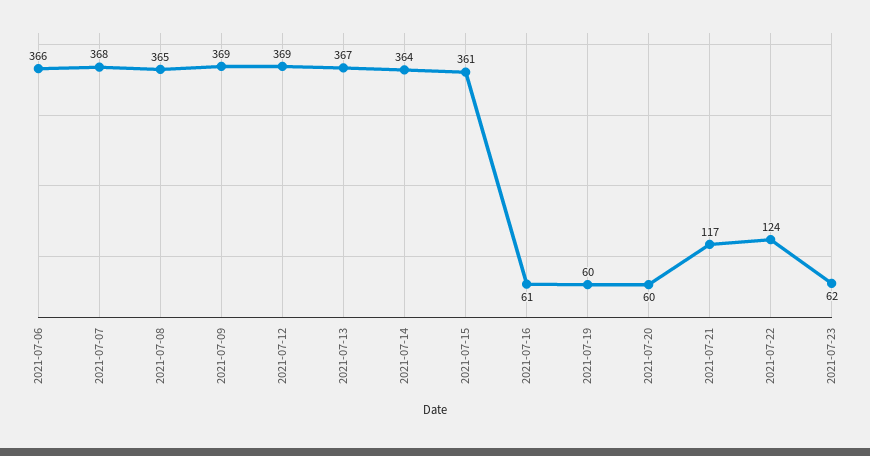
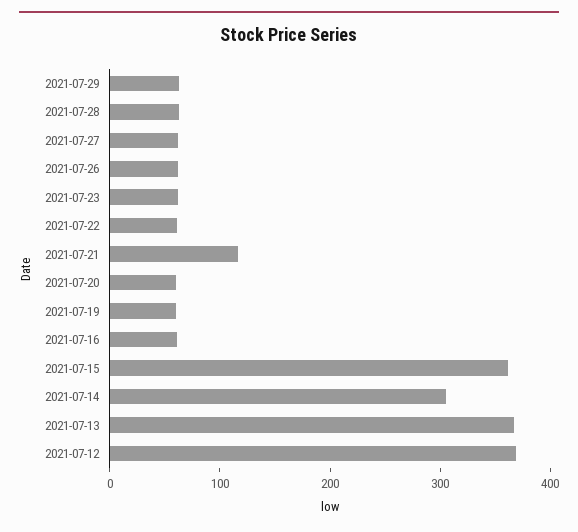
2021-07-06: 366 -> none
2021-07-07: 368 -> none
2021-07-08: 365 -> none
2021-07-09: 369 -> none
2021-07-14: 364 -> 300
2021-07-22: 124 -> 60
2021-07-29: none -> 60
2021-07-28: none -> 60
2021-07-27: none -> 60
2021-07-26: none -> 60

